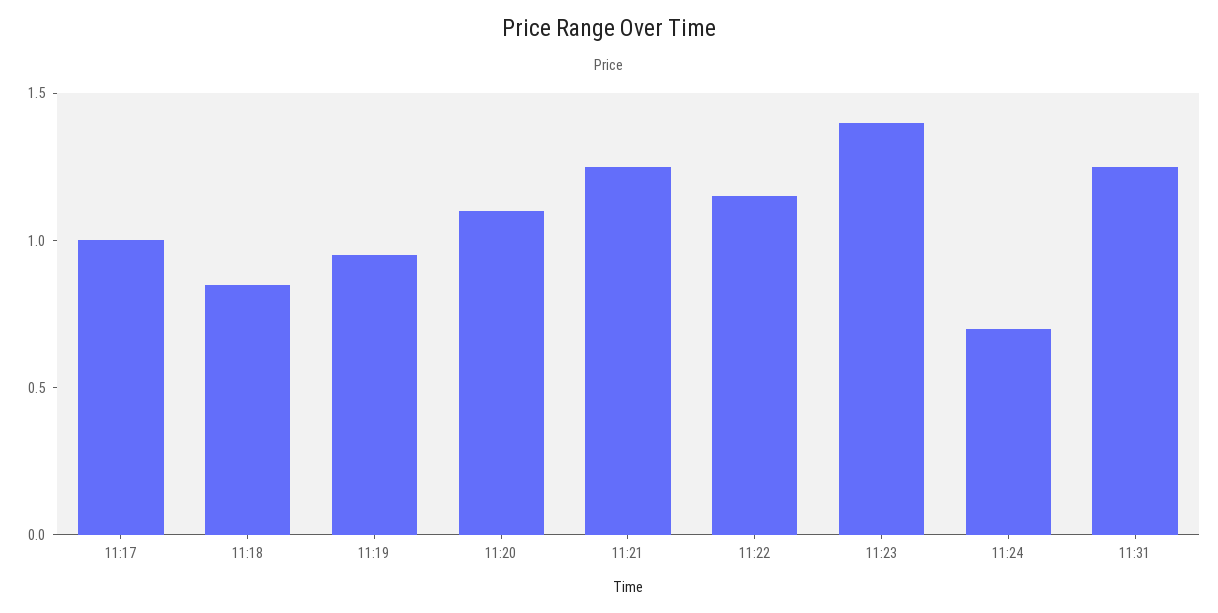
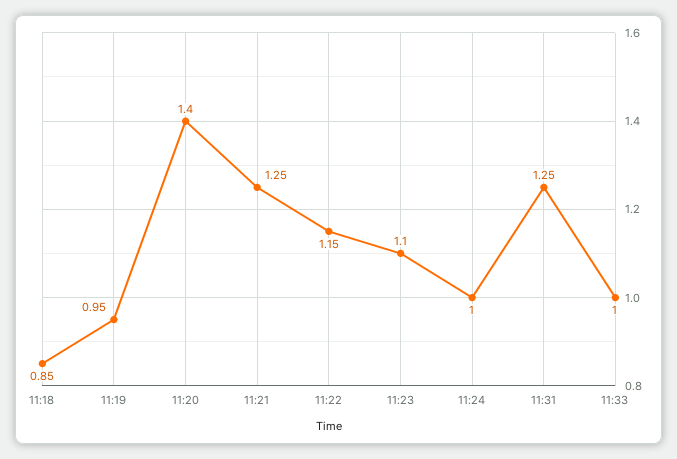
11:17: 1 -> none
11:20: 1.1 -> 1.4
11:23: 1.4 -> 1.1
11:24: 0.7 -> 1
11:33: none -> 1

